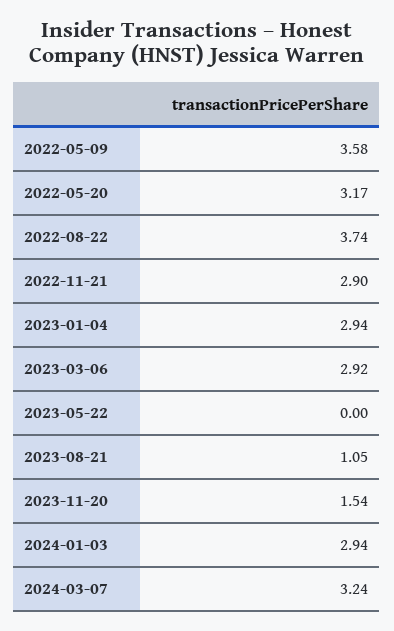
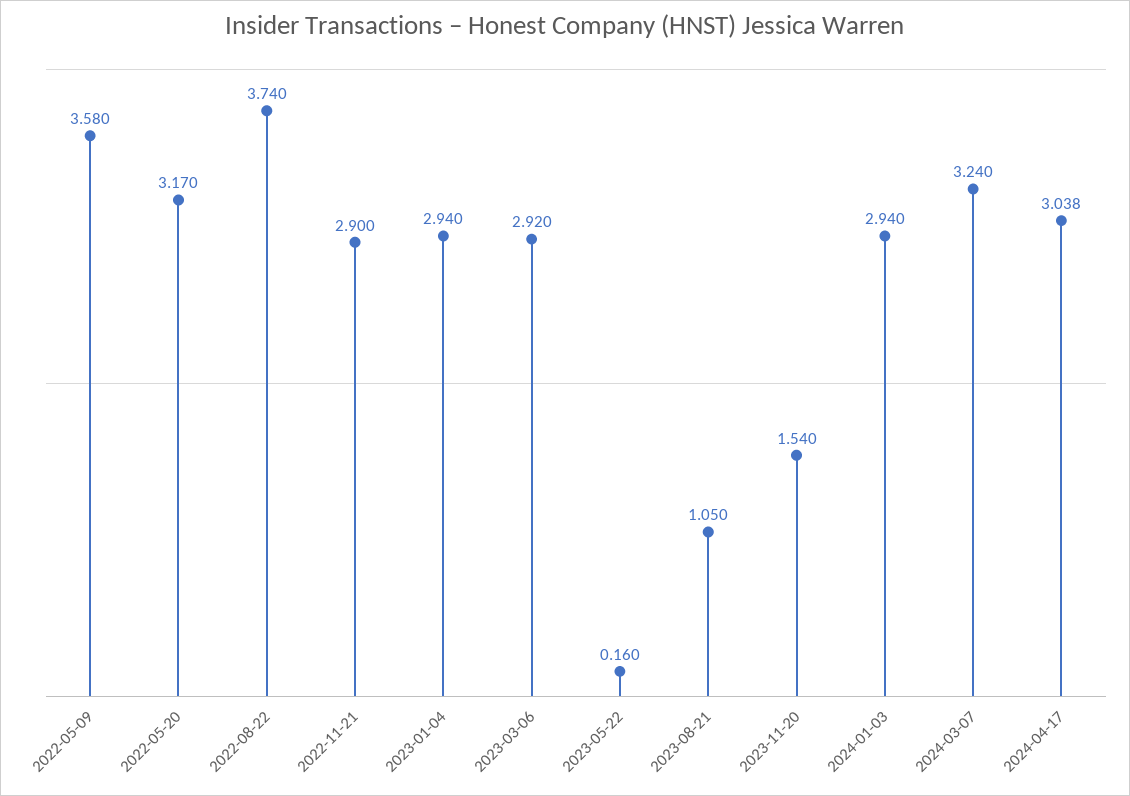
2023-05-22: 0 -> 0.16
2024-04-17: none -> 3.038

